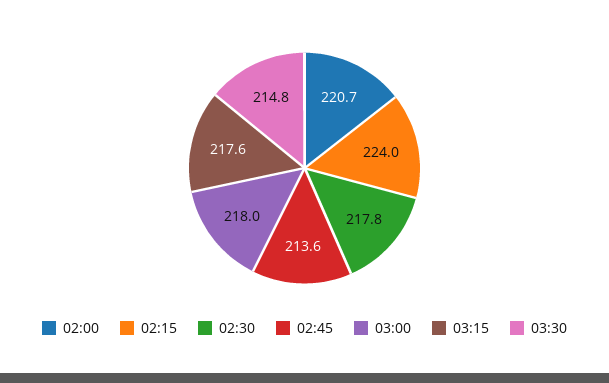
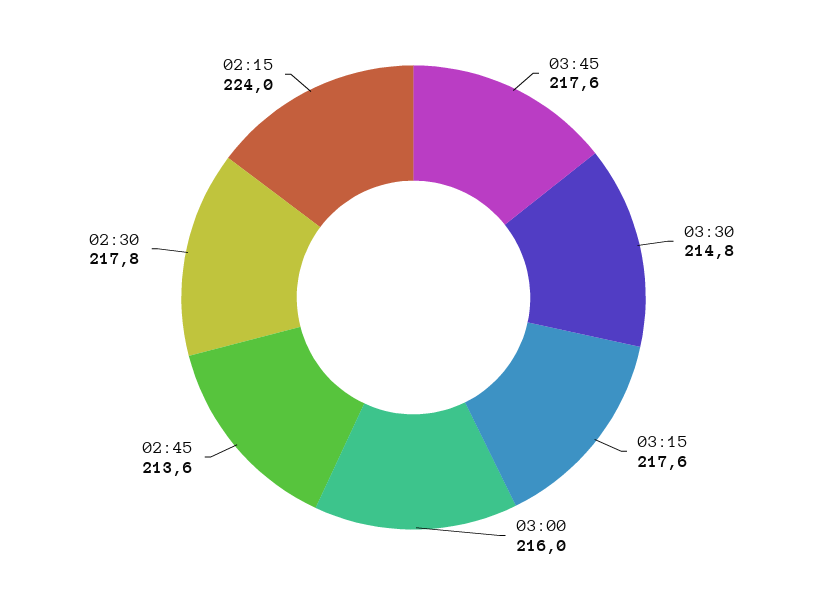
02:00: 220.7 -> none
03:00: 218 -> 216
03:45: none -> 217.6

